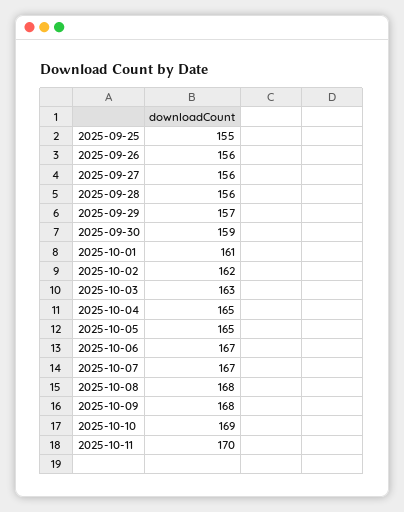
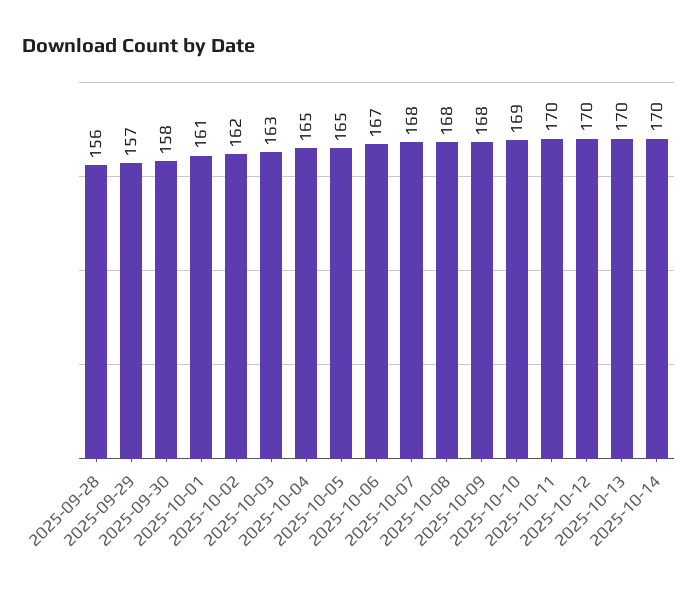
2025-09-25: 155 -> none
2025-09-26: 156 -> none
2025-09-27: 156 -> none
2025-09-30: 159 -> 158
2025-10-07: 167 -> 168
2025-10-12: none -> 170
2025-10-13: none -> 170
2025-10-14: none -> 170

